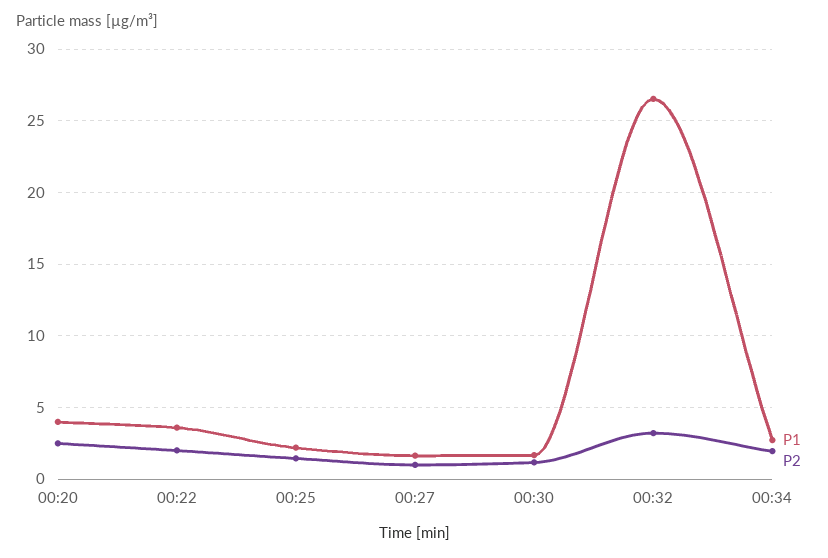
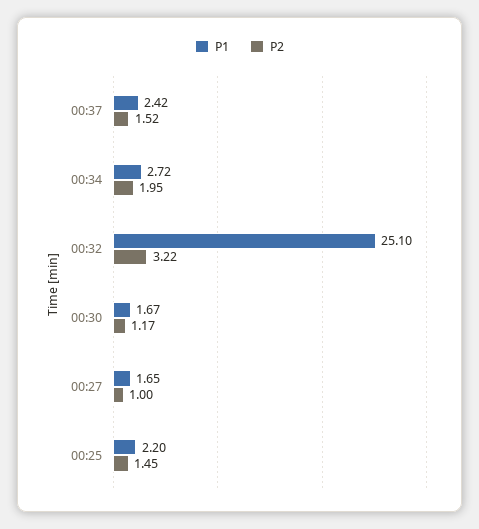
P1, 00:20: 4 -> none
P2, 00:20: 2.5 -> none
P1, 00:22: 3.5 -> none
P2, 00:22: 2 -> none
P1, 00:32: 26.5 -> 25.1
P1, 00:37: none -> 2.42
P2, 00:37: none -> 1.52

